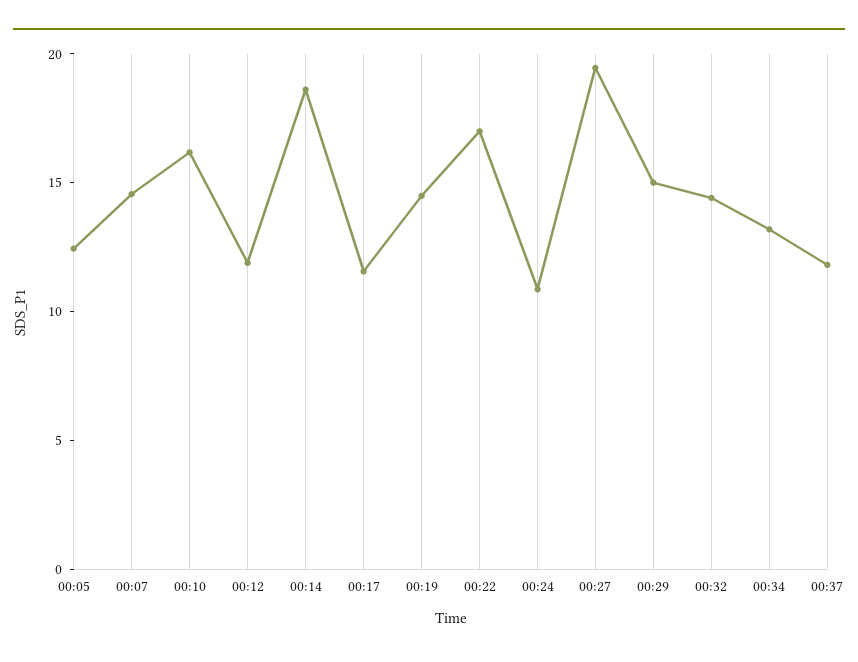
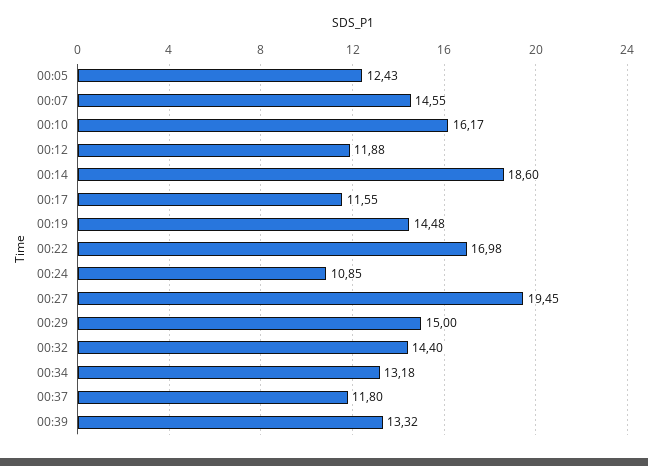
00:39: none -> 13.32

